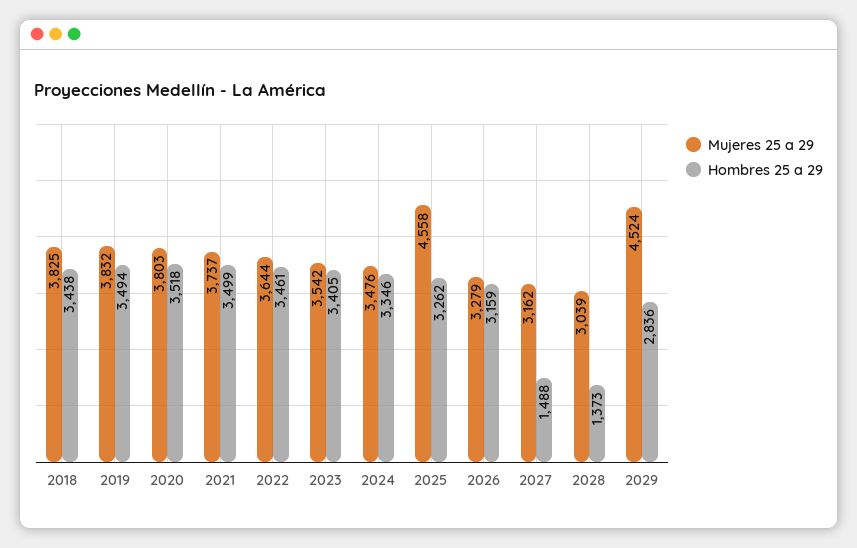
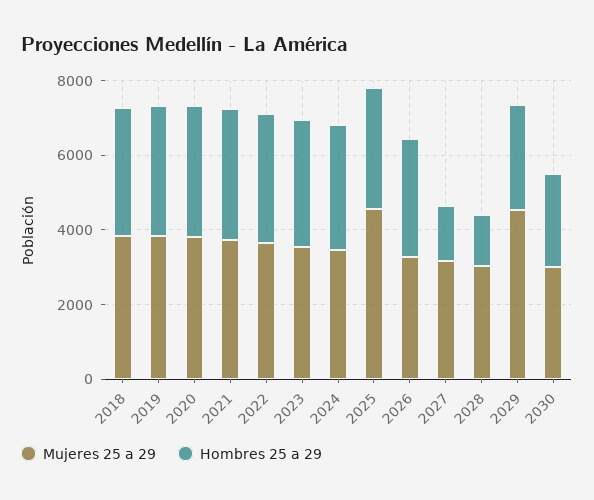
Mujeres 25 a 29, 2030: none -> 3000
Hombres 25 a 29, 2030: none -> 2500

